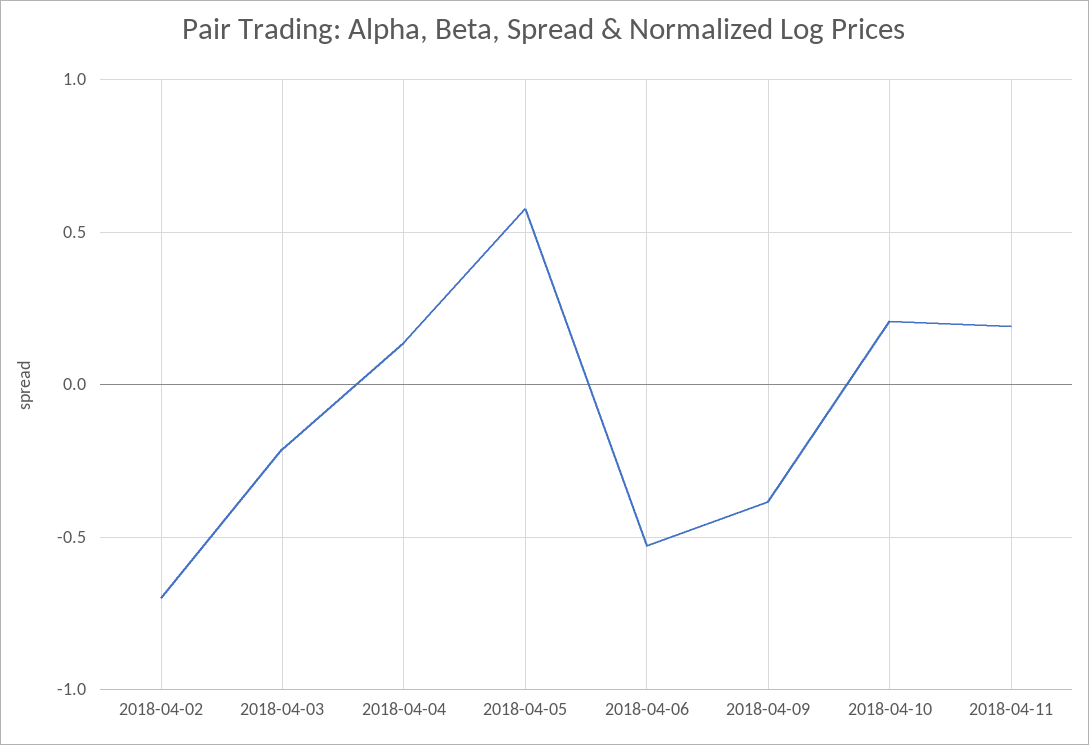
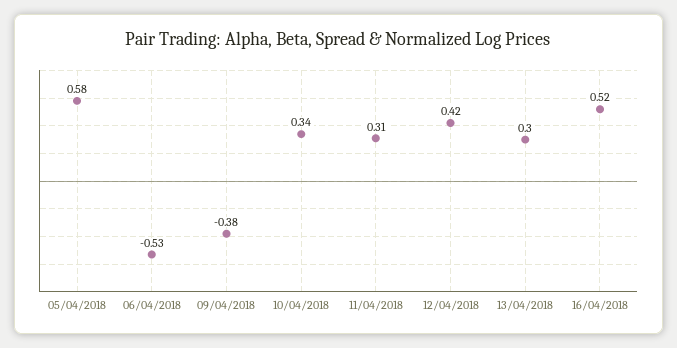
2018-04-02: -0.7 -> none
2018-04-03: -0.2 -> none
2018-04-04: 0.15 -> none
2018-04-10: 0.2 -> 0.34
2018-04-11: 0.2 -> 0.31
12/04/2018: none -> 0.42
13/04/2018: none -> 0.3
16/04/2018: none -> 0.52

